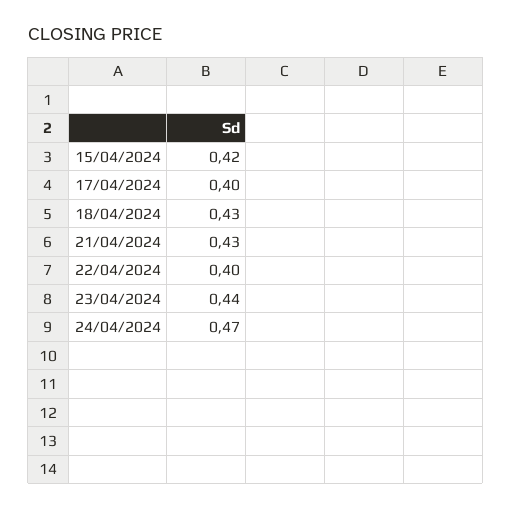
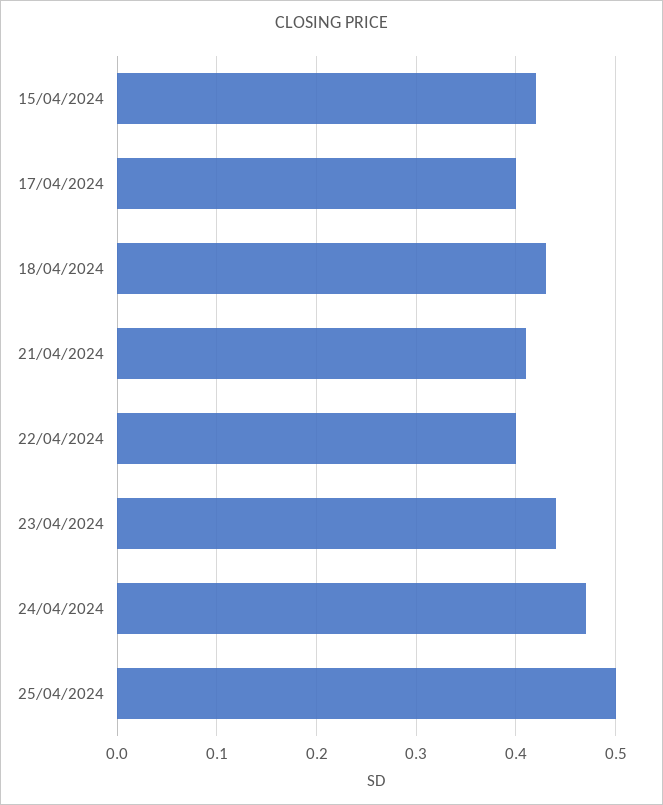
21/04/2024: 0.43 -> 0.41
25/04/2024: none -> 0.5

